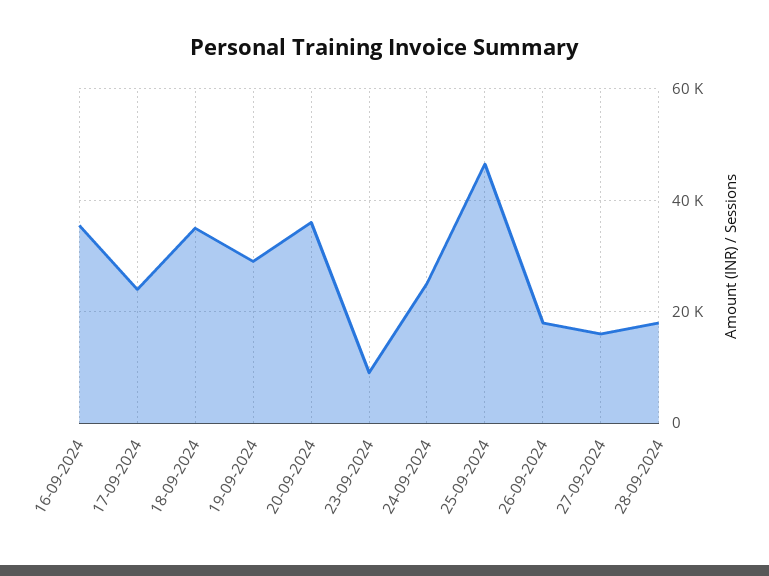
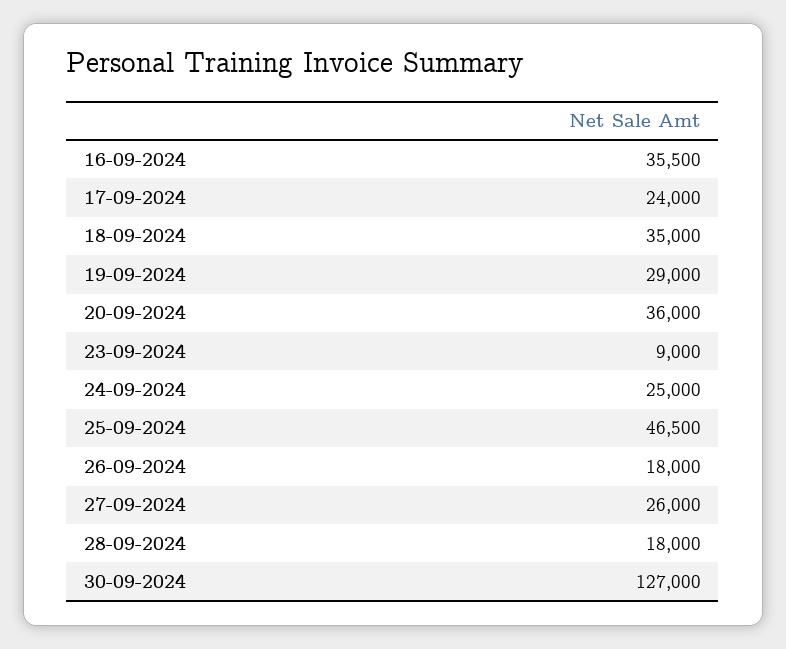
27-09-2024: 16000 -> 26000
30-09-2024: none -> 127000

